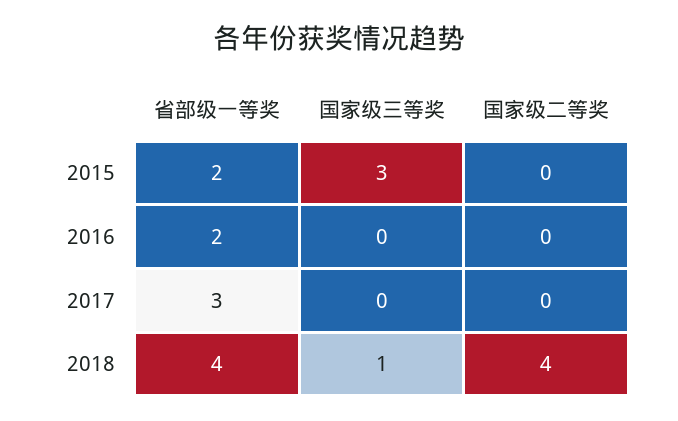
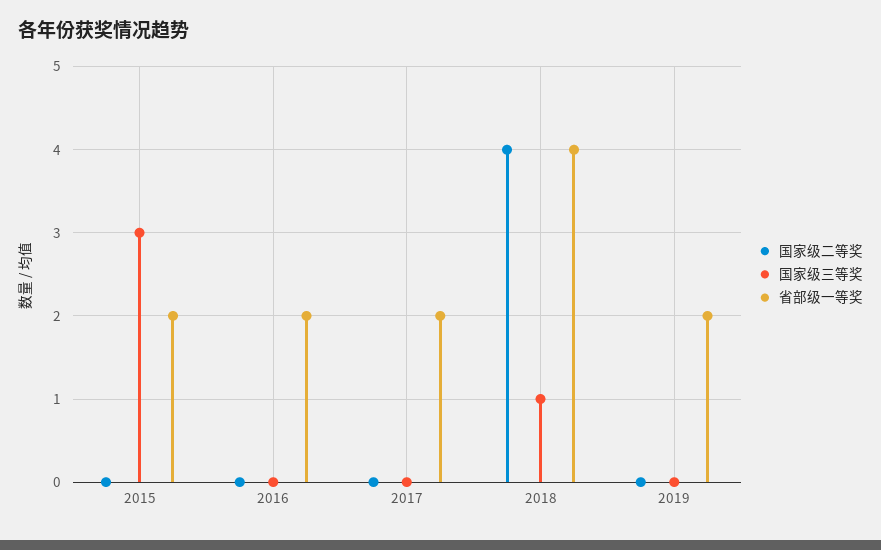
省部级一等奖, 2017: 3 -> 2
国家级二等奖, 2019: none -> 0
国家级三等奖, 2019: none -> 0
省部级一等奖, 2019: none -> 2

